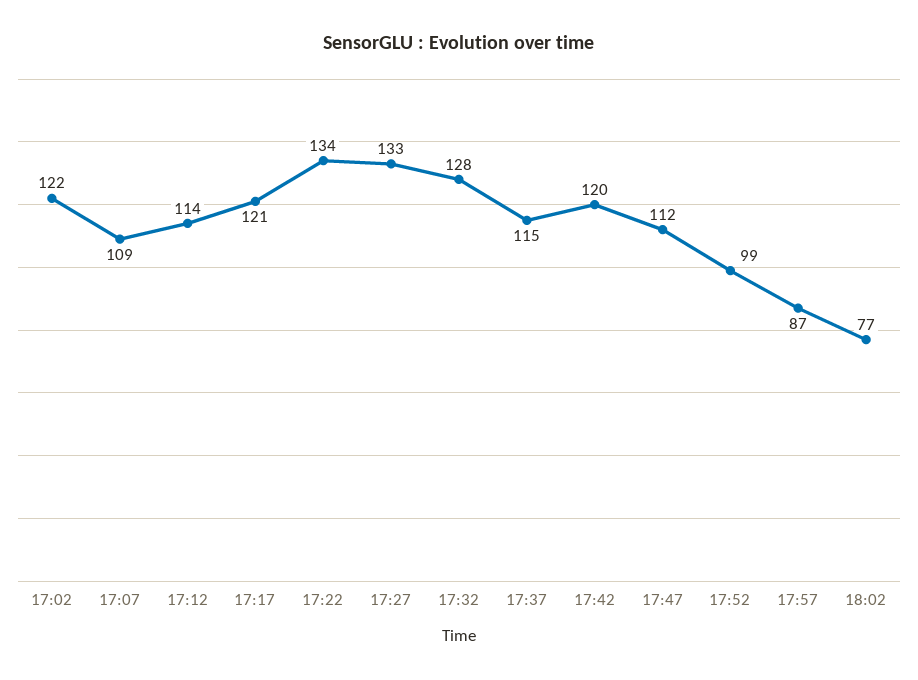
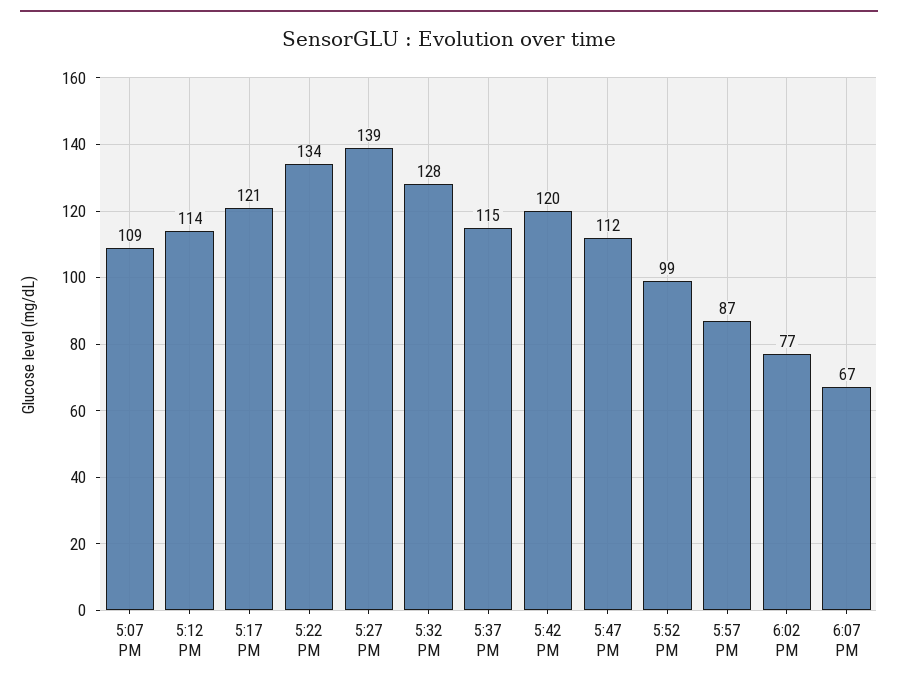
17:02: 122 -> none
17:27: 133 -> 139
6:07 PM: none -> 67

